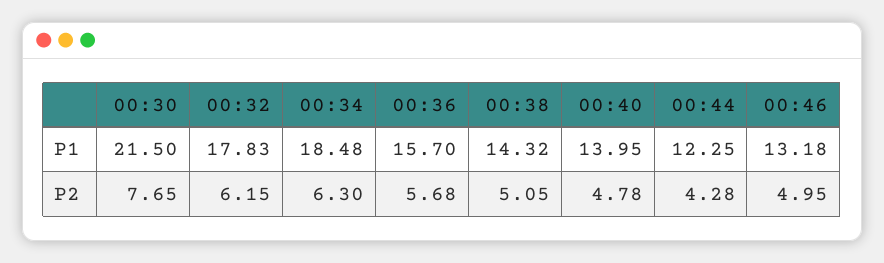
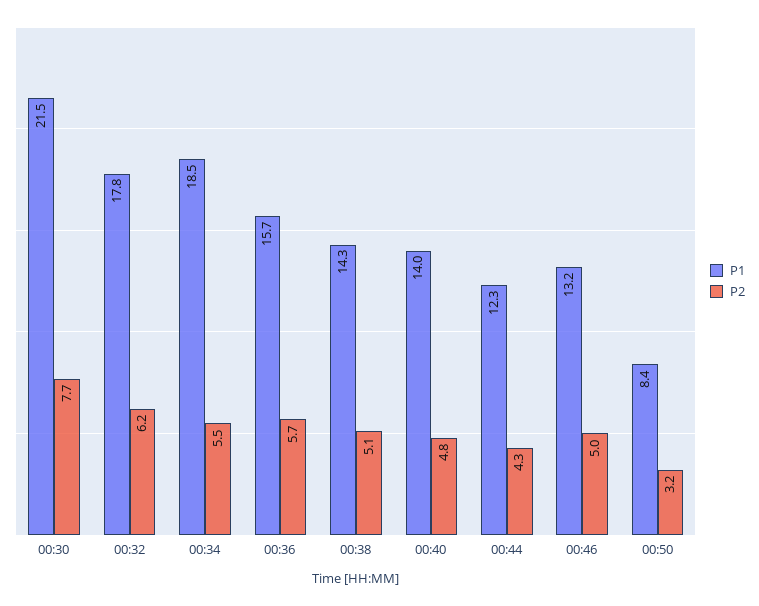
P2, 00:34: 6.3 -> 5.5
P1, 00:50: none -> 8.4
P2, 00:50: none -> 3.2

